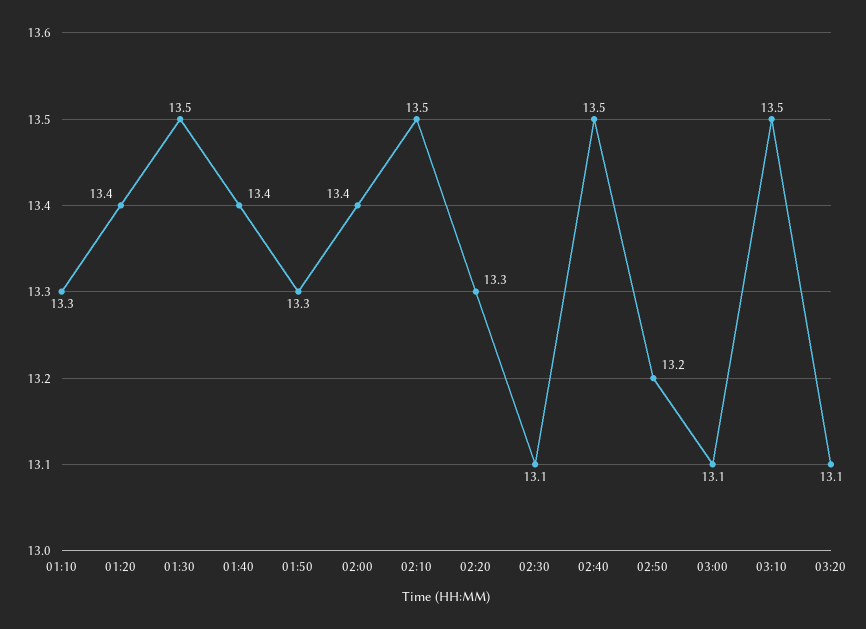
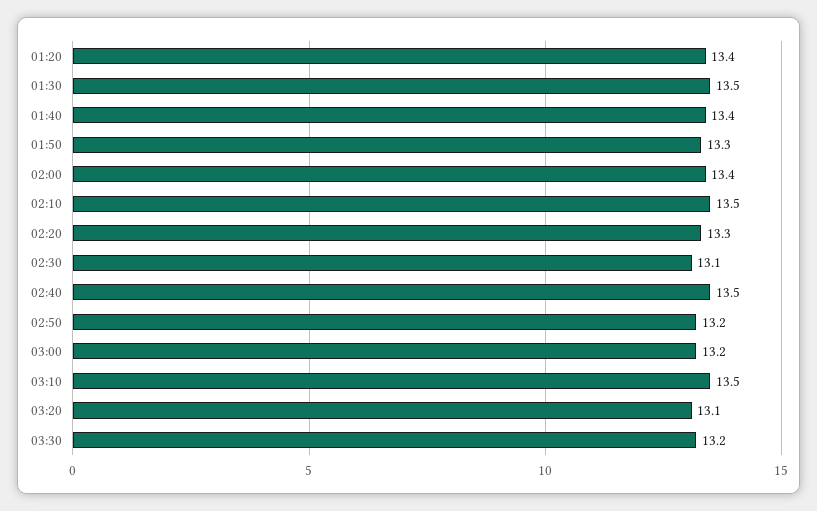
01:10: 13.3 -> none
03:00: 13.1 -> 13.2
03:30: none -> 13.2

